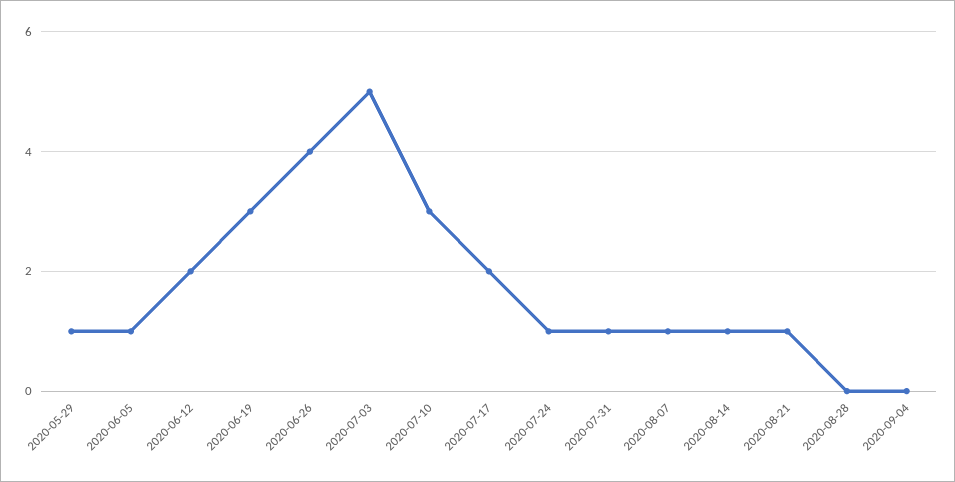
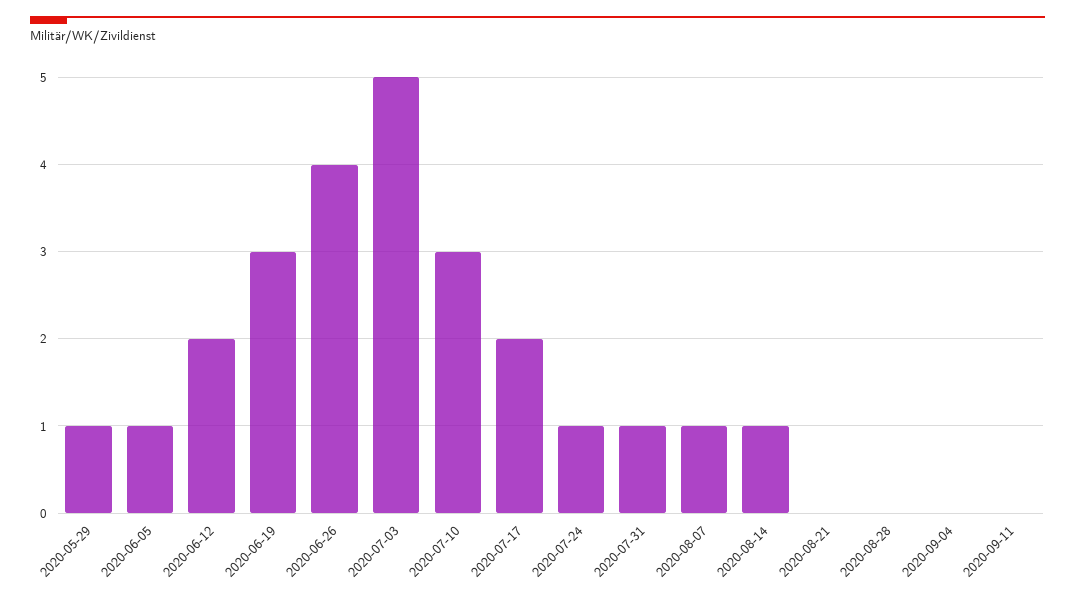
2020-08-21: 1 -> 0
2020-09-11: none -> 0

